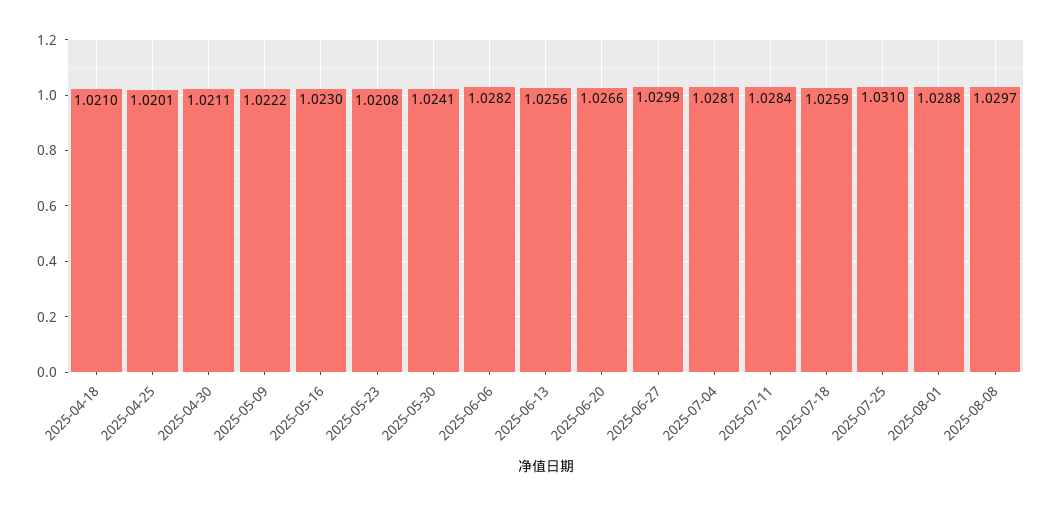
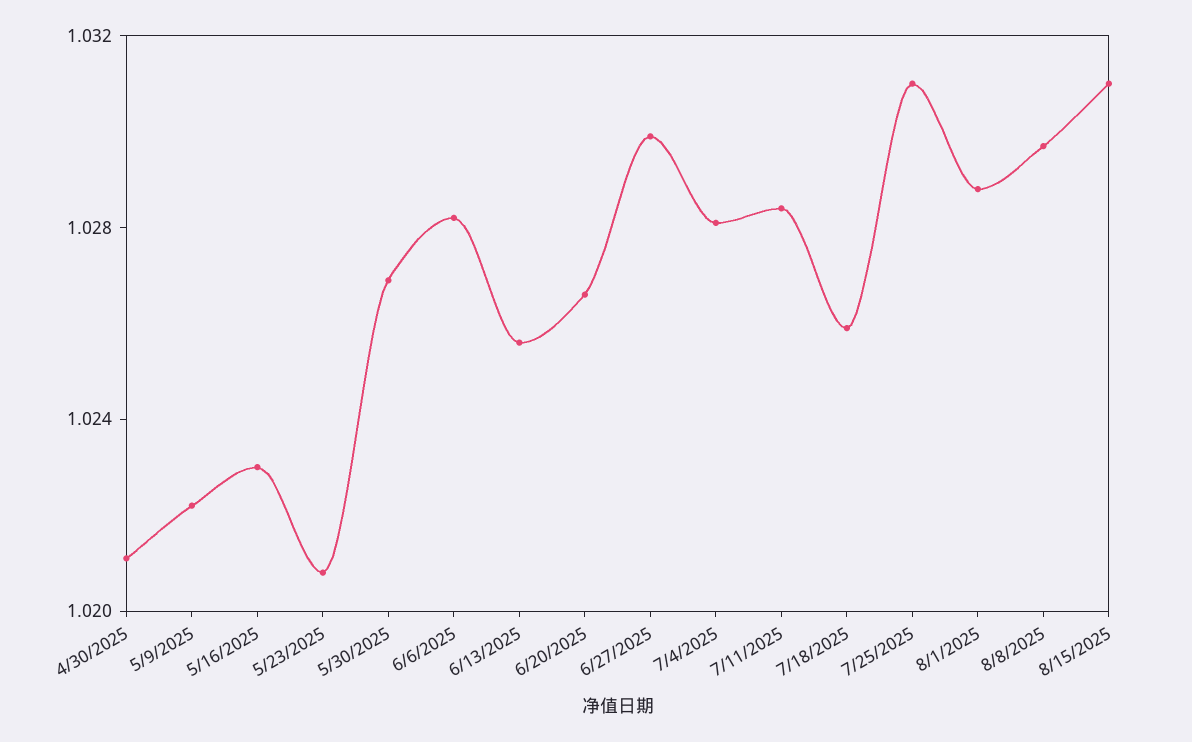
2025-04-18: 1.021 -> none
2025-04-25: 1.0201 -> none
2025-05-30: 1.0241 -> 1.027
8/15/2025: none -> 1.031

